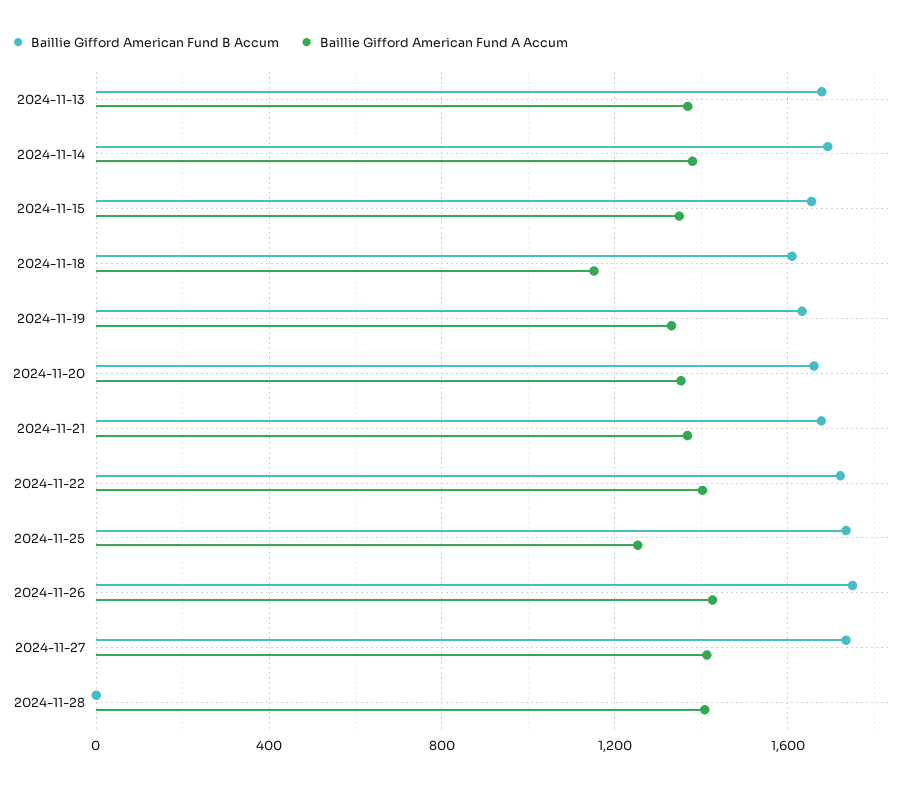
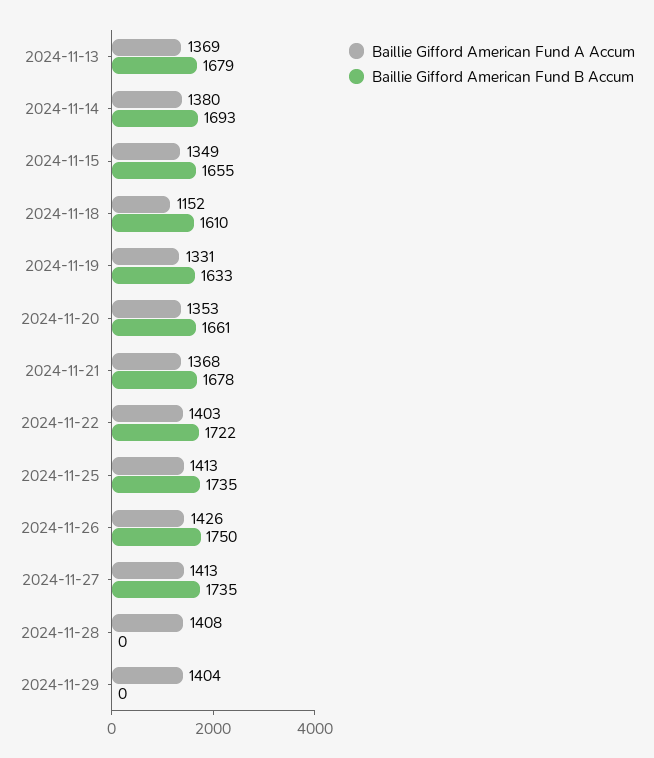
Baillie Gifford American Fund A Accum, 2024-11-25: 1250 -> 1413
Baillie Gifford American Fund A Accum, 2024-11-29: none -> 1404
Baillie Gifford American Fund B Accum, 2024-11-29: none -> 0

